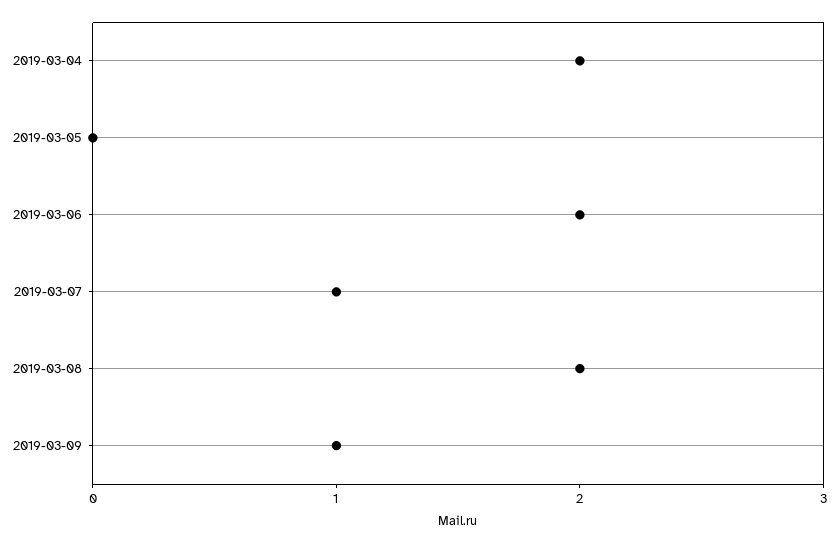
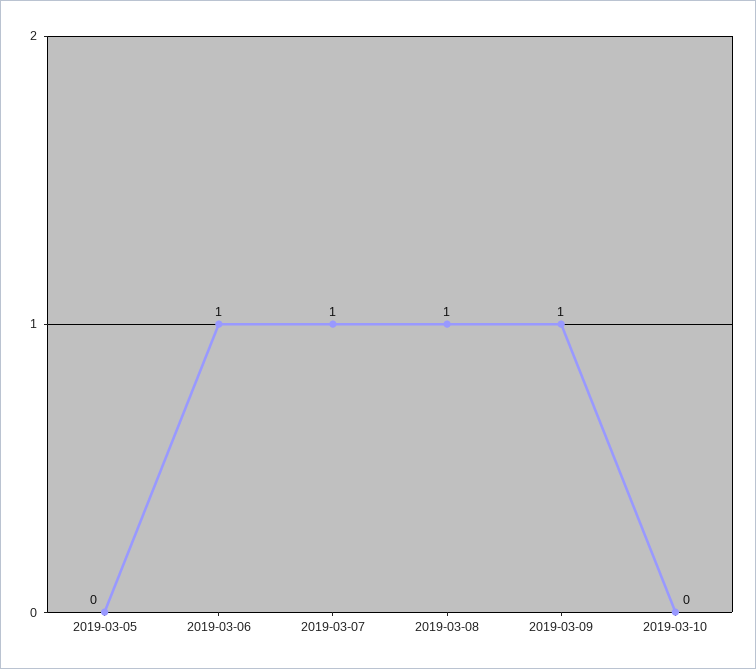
2019-03-04: 2 -> none
2019-03-06: 2 -> 1
2019-03-08: 2 -> 1
2019-03-10: none -> 0

